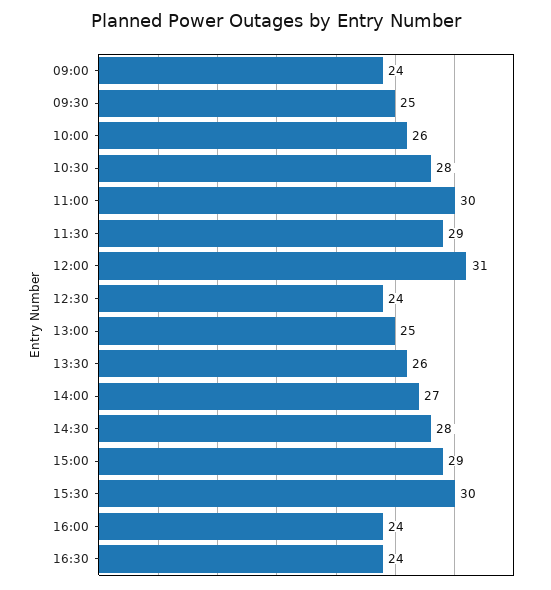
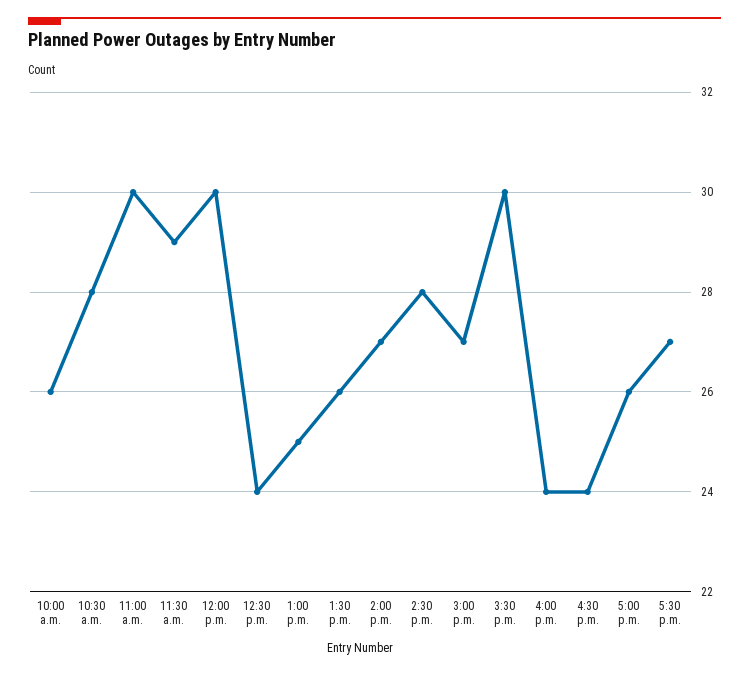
09:00: 24 -> none
09:30: 25 -> none
12:00: 31 -> 30
15:00: 29 -> 27
5:00 p.m.: none -> 26
5:30 p.m.: none -> 27

